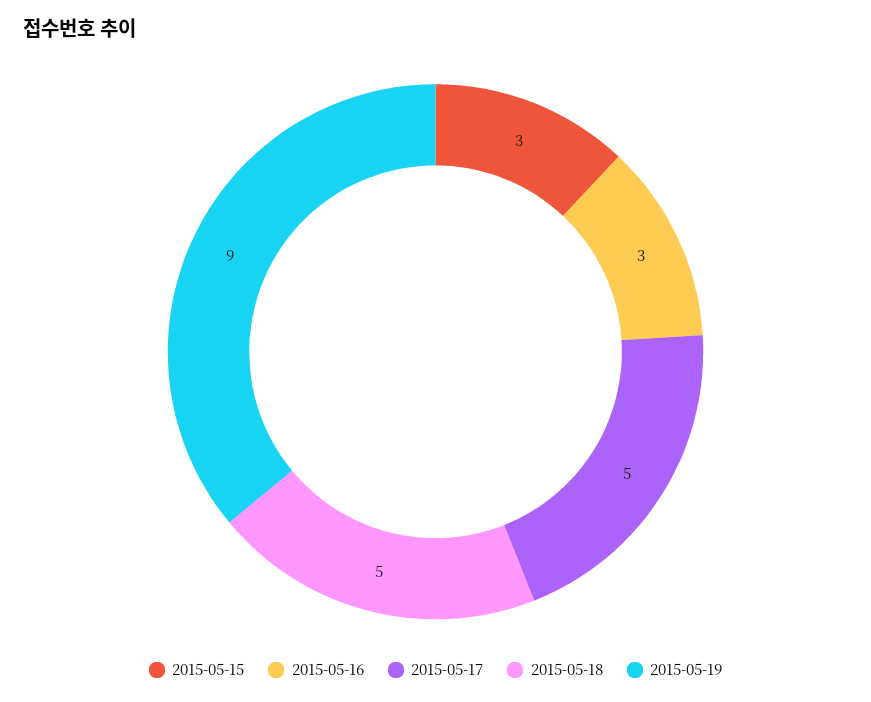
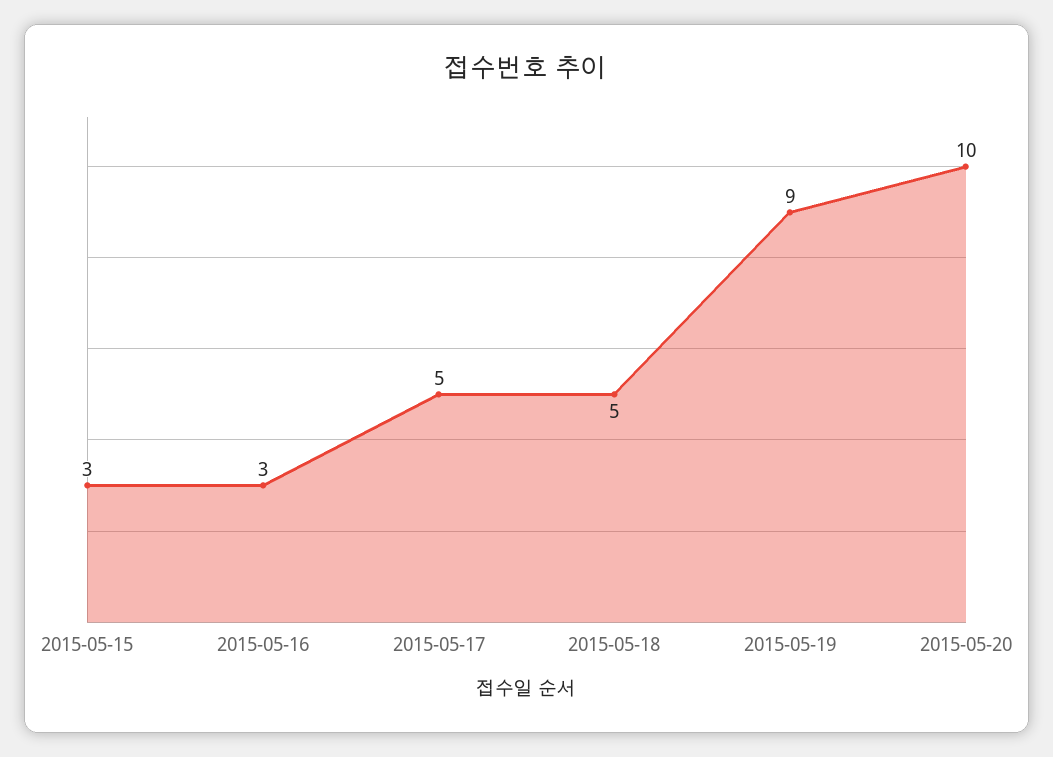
2015-05-20: none -> 10

